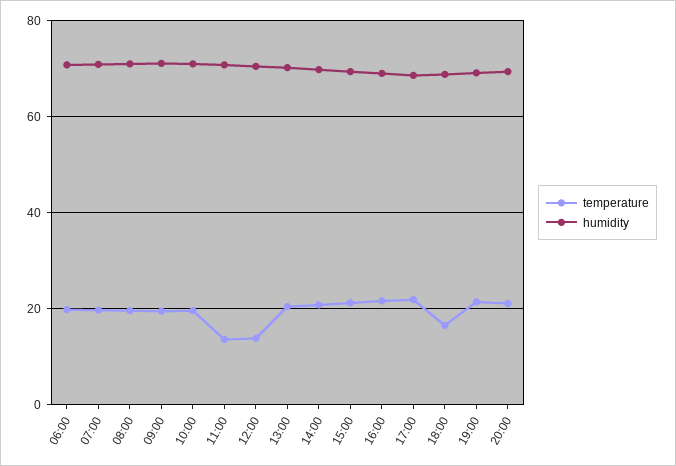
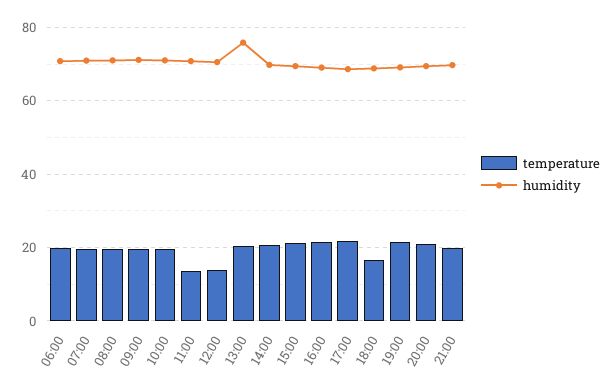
humidity, 13:00: 70 -> 76
temperature, 21:00: none -> 20
humidity, 21:00: none -> 70

